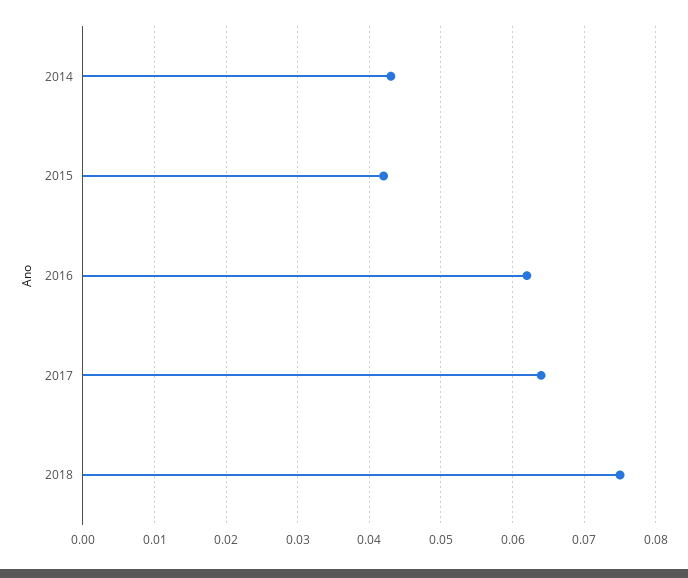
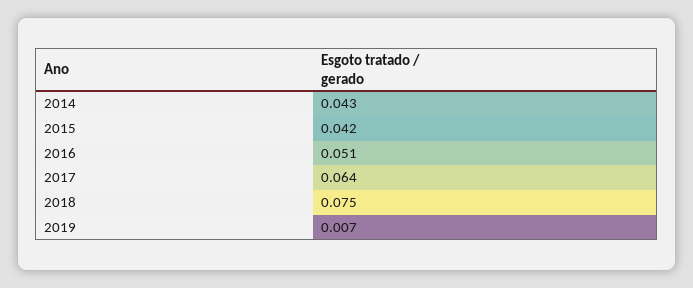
2016: 0.062 -> 0.051
2019: none -> 0.007

